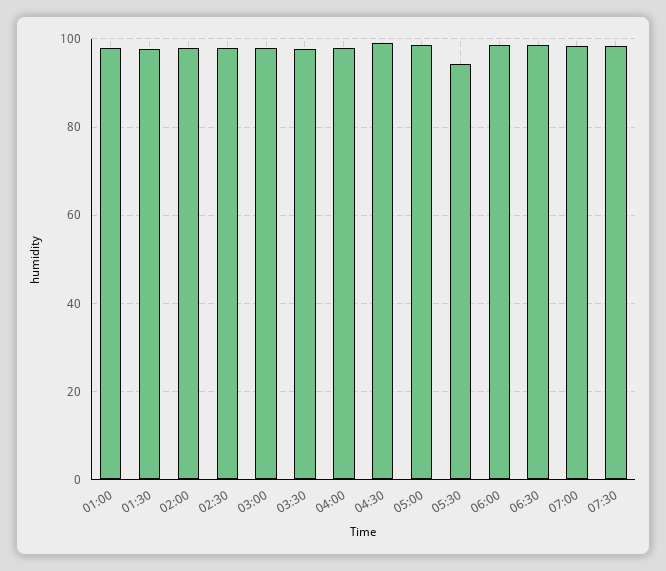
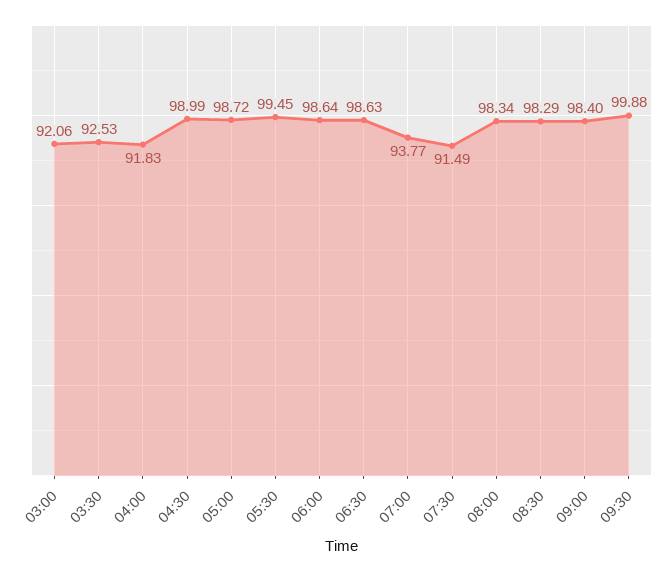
01:00: 98 -> none
01:30: 98 -> none
02:00: 98 -> none
02:30: 98 -> none
03:00: 98 -> 92.06
03:30: 98 -> 92.53
04:00: 98 -> 91.83
05:30: 94 -> 99.45
07:00: 98 -> 93.77
07:30: 98 -> 91.49
08:00: none -> 98.34
08:30: none -> 98.29
09:00: none -> 98.4
09:30: none -> 99.88

